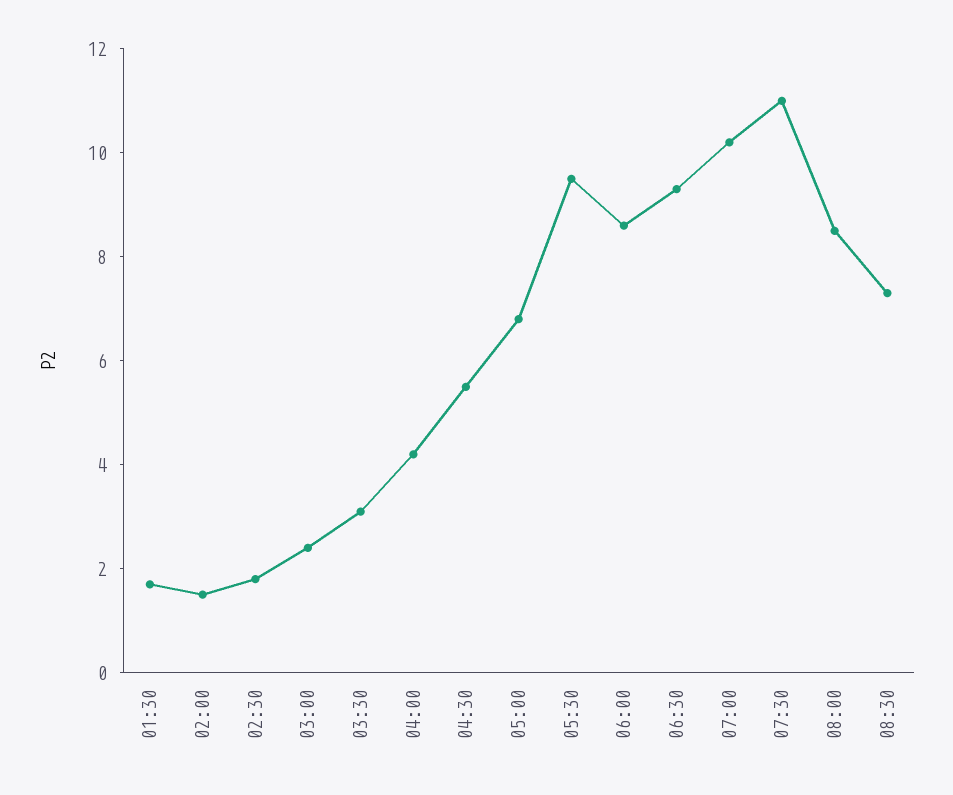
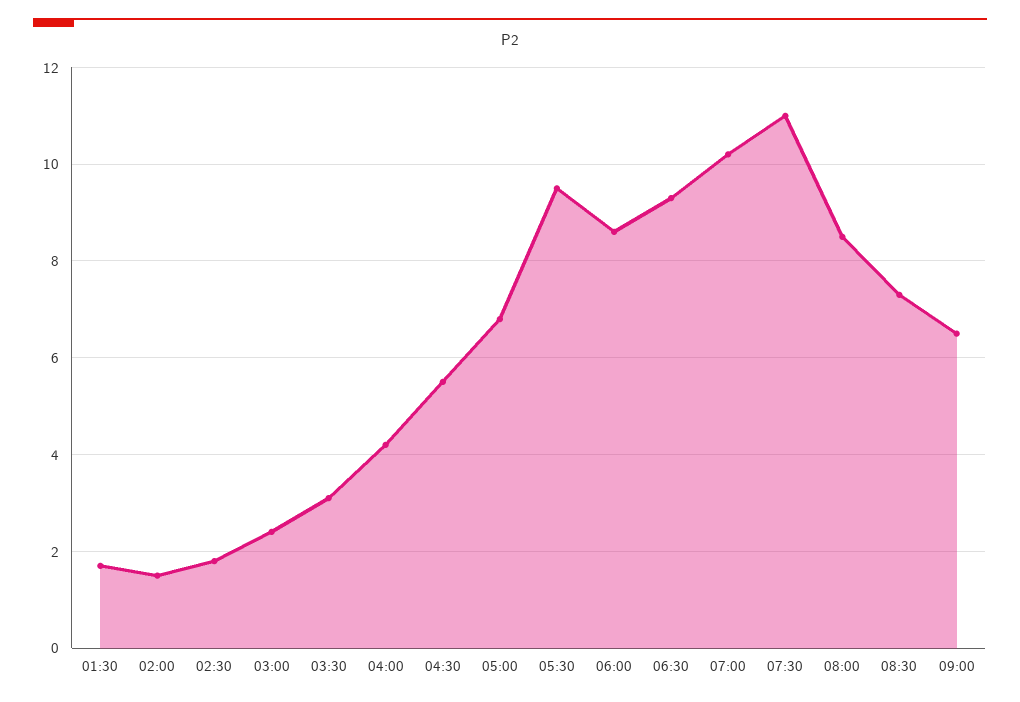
09:00: none -> 6.5

